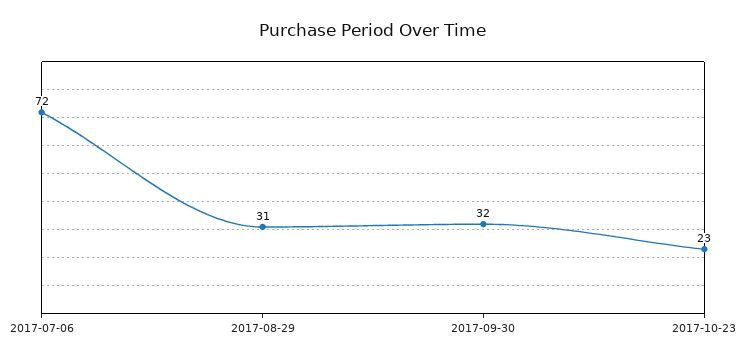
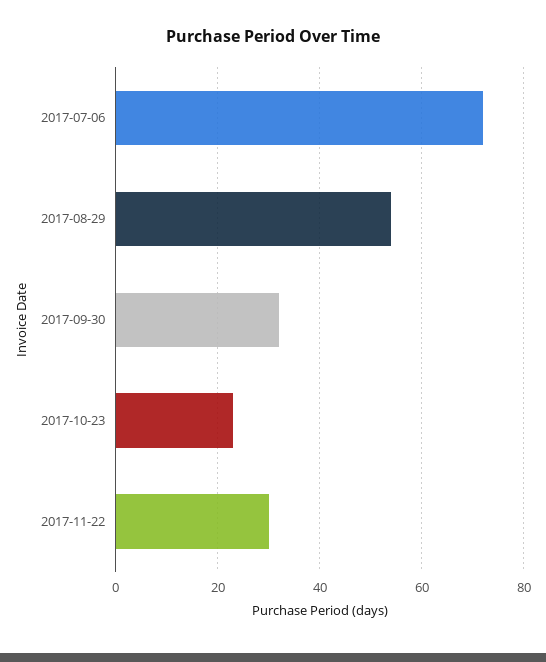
2017-08-29: 31 -> 55
2017-11-22: none -> 30

